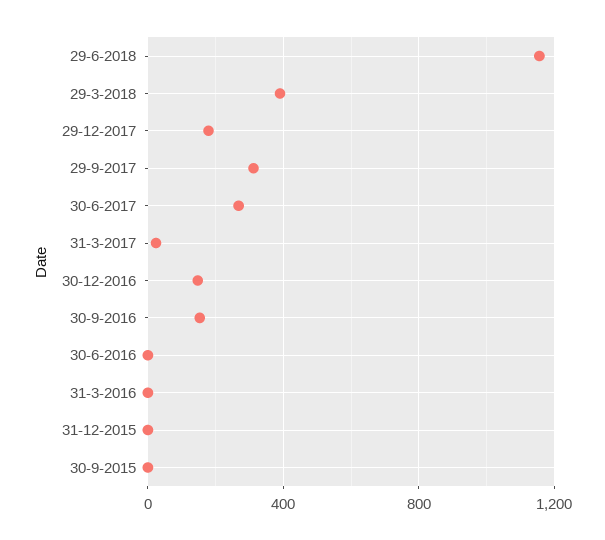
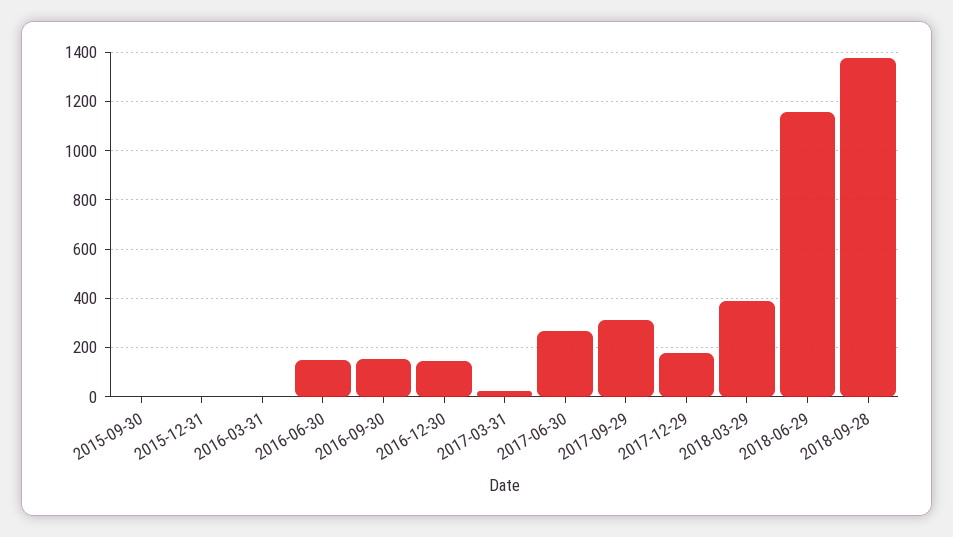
30-6-2016: 0 -> 150
2018-09-28: none -> 1375

